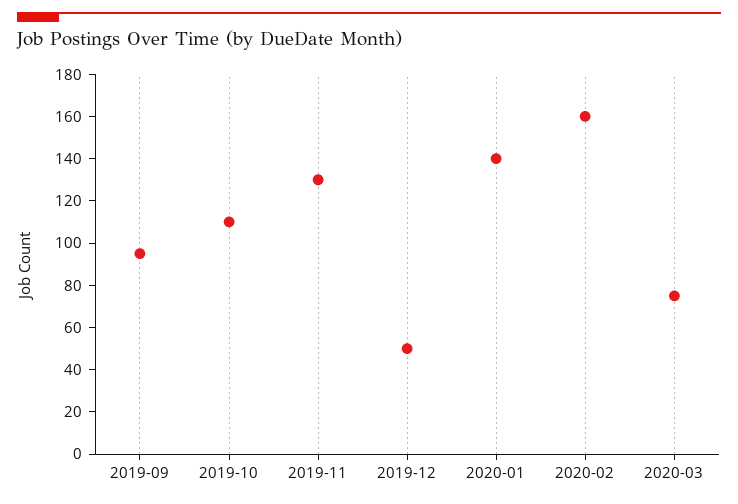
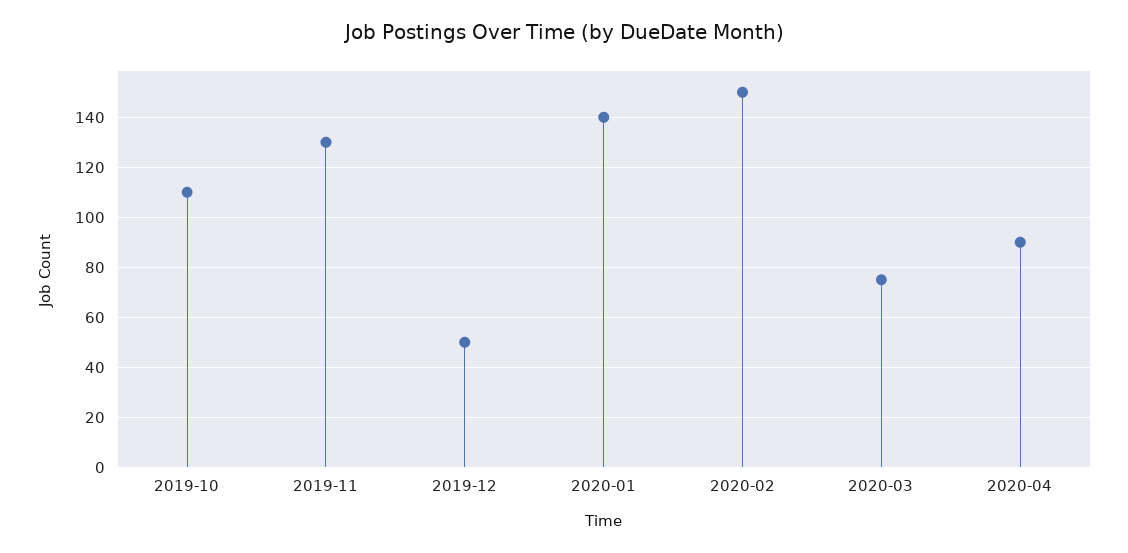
2019-09: 95 -> none
2020-02: 160 -> 150
2020-04: none -> 90

